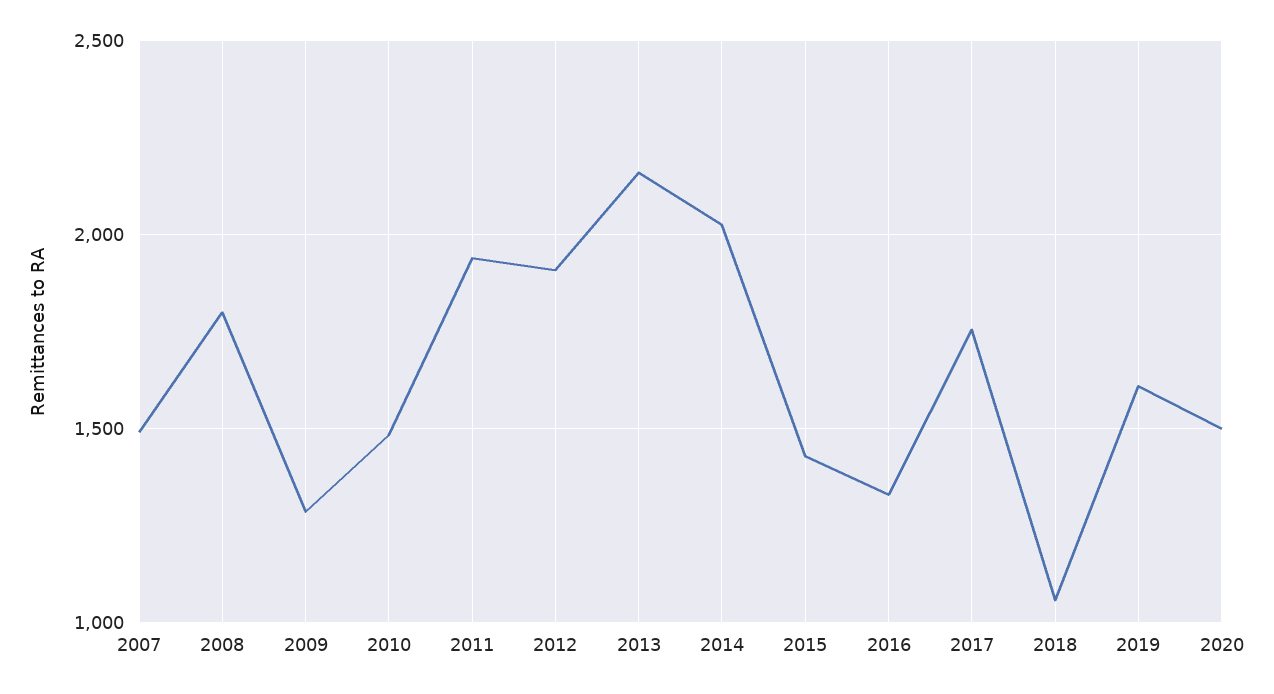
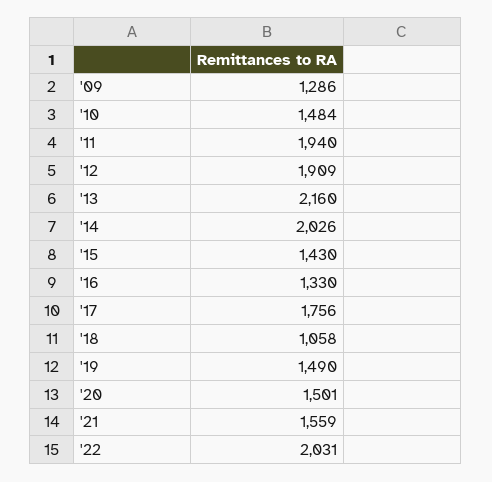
2007: 1500 -> none
2008: 1800 -> none
2019: 1600 -> 1490
'21: none -> 1559
'22: none -> 2031

